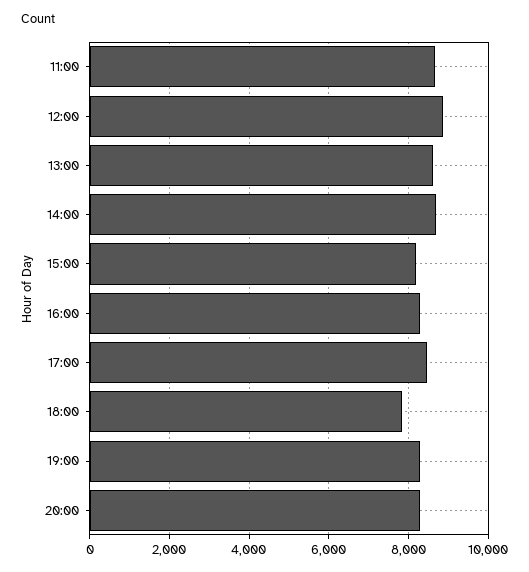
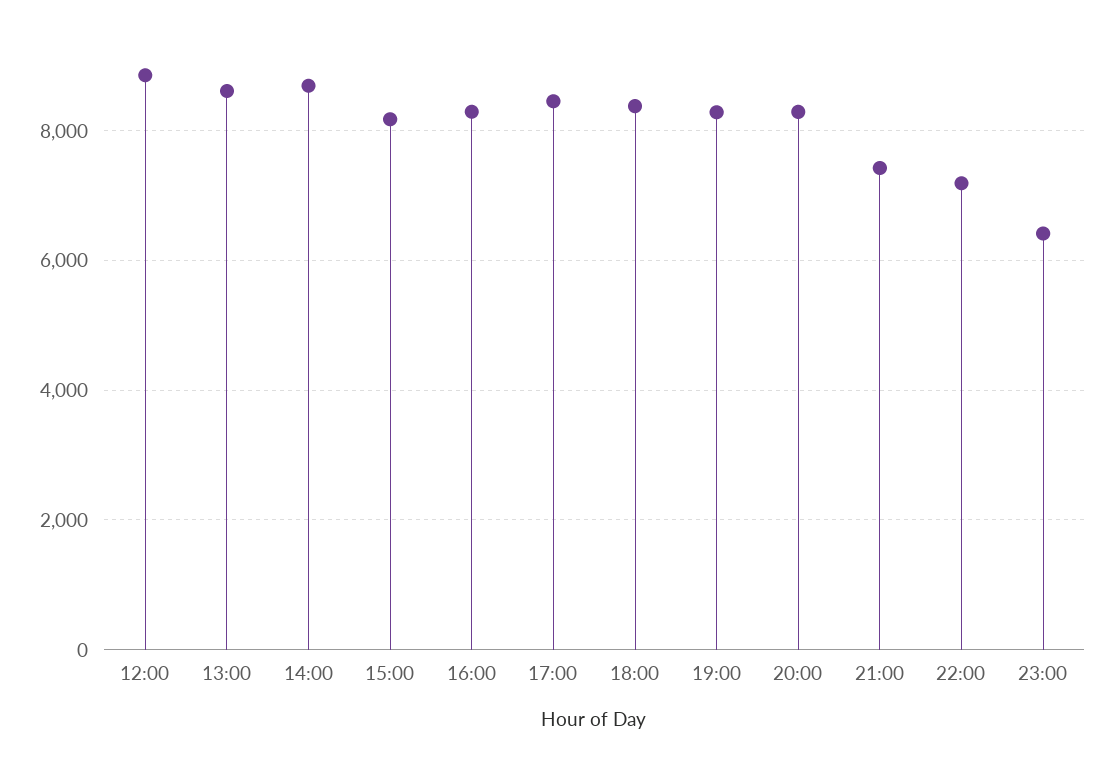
11:00: 8600 -> none
18:00: 7800 -> 8400
21:00: none -> 7400
22:00: none -> 7200
23:00: none -> 6400

